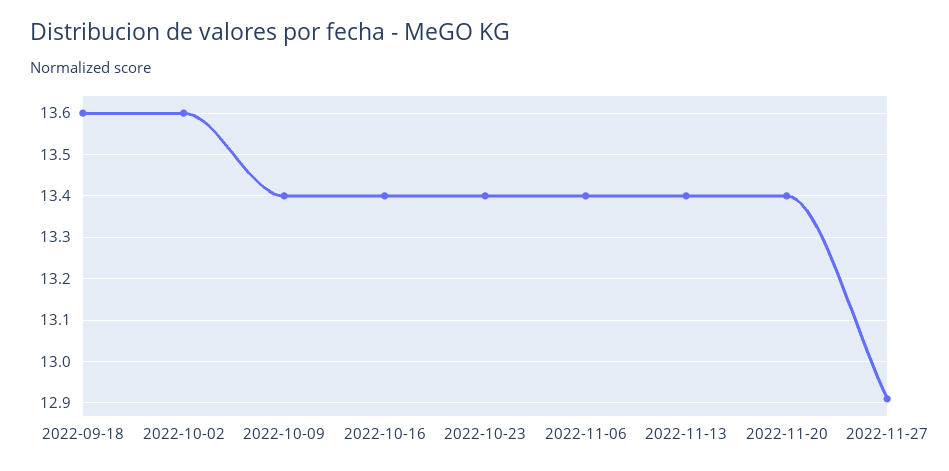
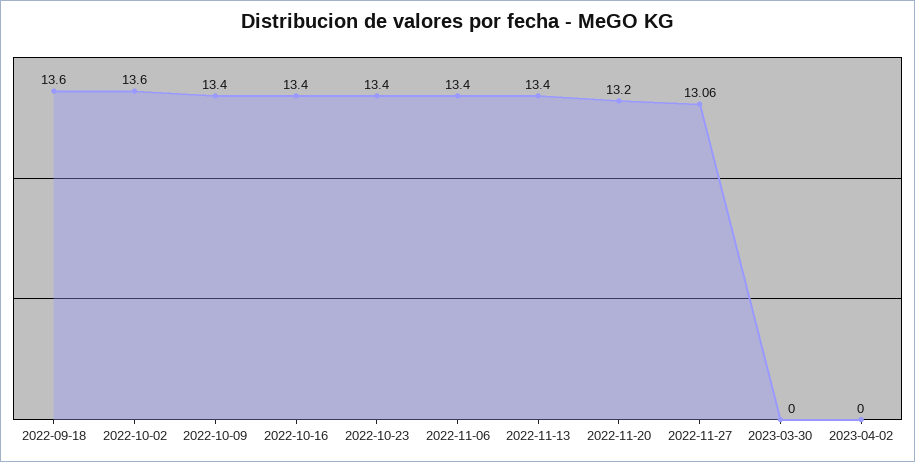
2022-11-20: 13.4 -> 13.2
2022-11-27: 12.9 -> 13.06
2023-03-30: none -> 0
2023-04-02: none -> 0

